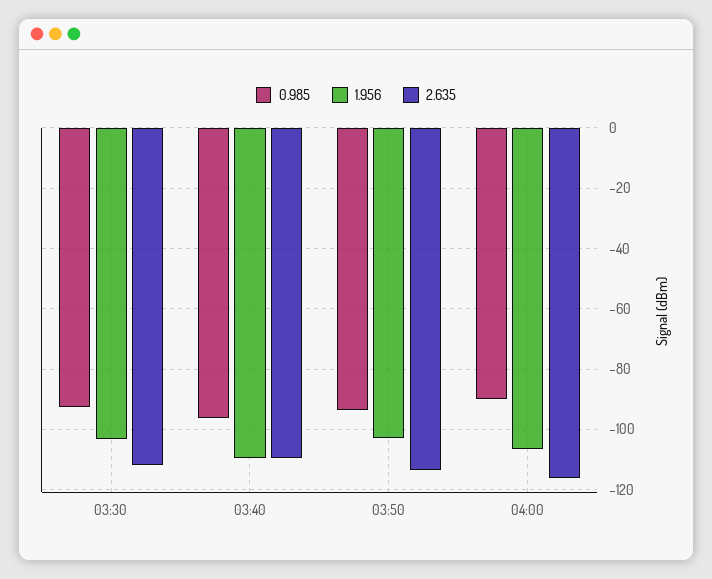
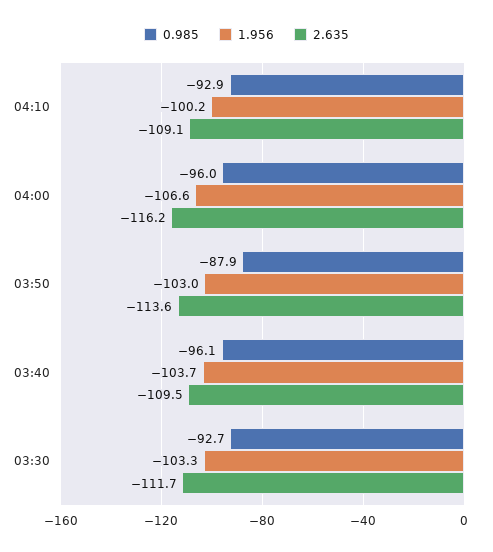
1.956, 03:40: -110 -> -103.7
0.985, 03:50: -94 -> -87.9
0.985, 04:00: -90 -> -96
0.985, 04:10: none -> -92.9
1.956, 04:10: none -> -100.2
2.635, 04:10: none -> -109.1

